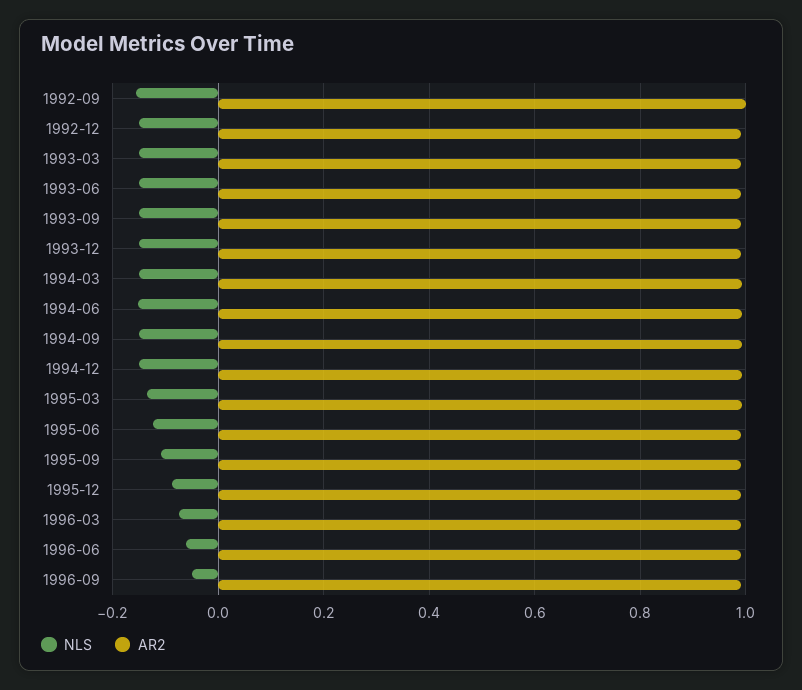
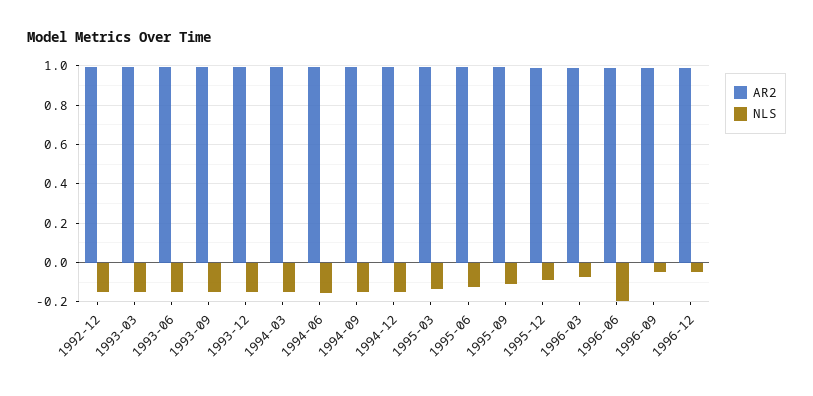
NLS, 1992-09: -0.16 -> none
AR2, 1992-09: 1 -> none
NLS, 1996-06: -0.06 -> -0.2
AR2, 1996-12: none -> 1
NLS, 1996-12: none -> -0.05

